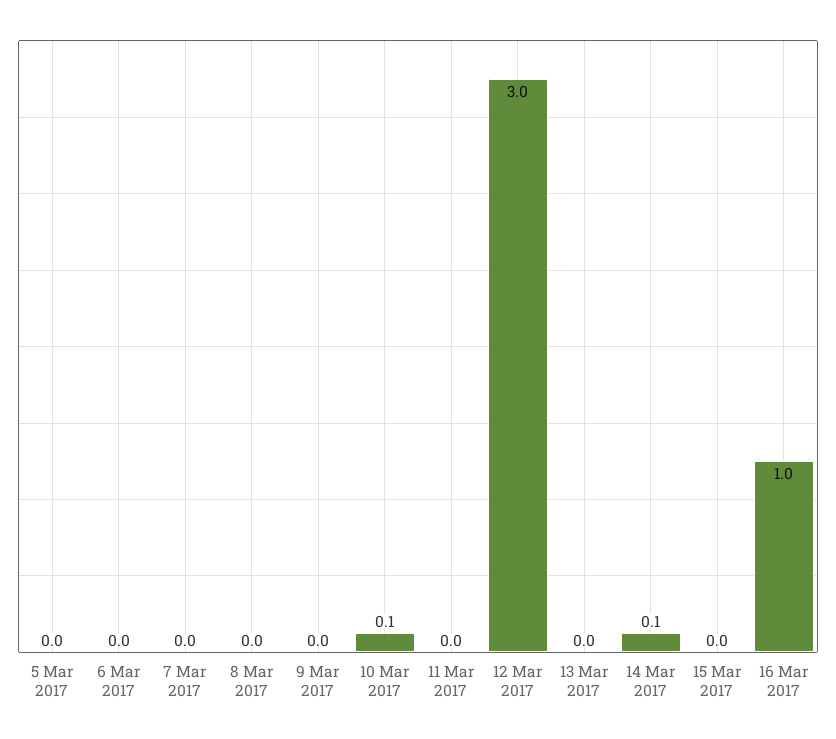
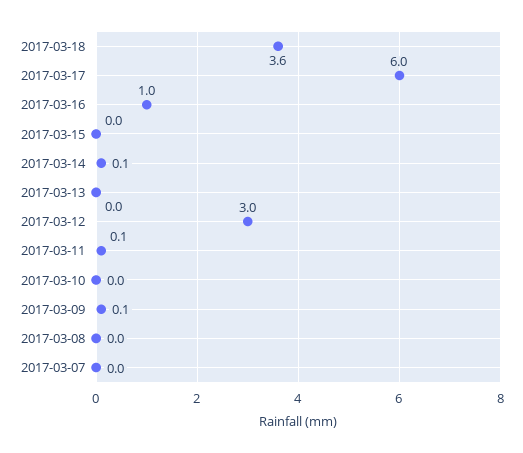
5 Mar 2017: 0 -> none
6 Mar 2017: 0 -> none
9 Mar 2017: 0 -> 0.1
10 Mar 2017: 0.1 -> 0
11 Mar 2017: 0 -> 0.1
2017-03-18: none -> 3.6
2017-03-17: none -> 6

